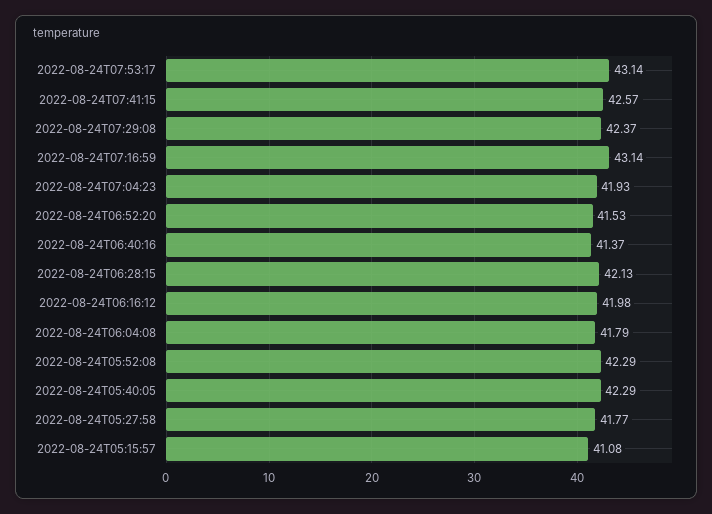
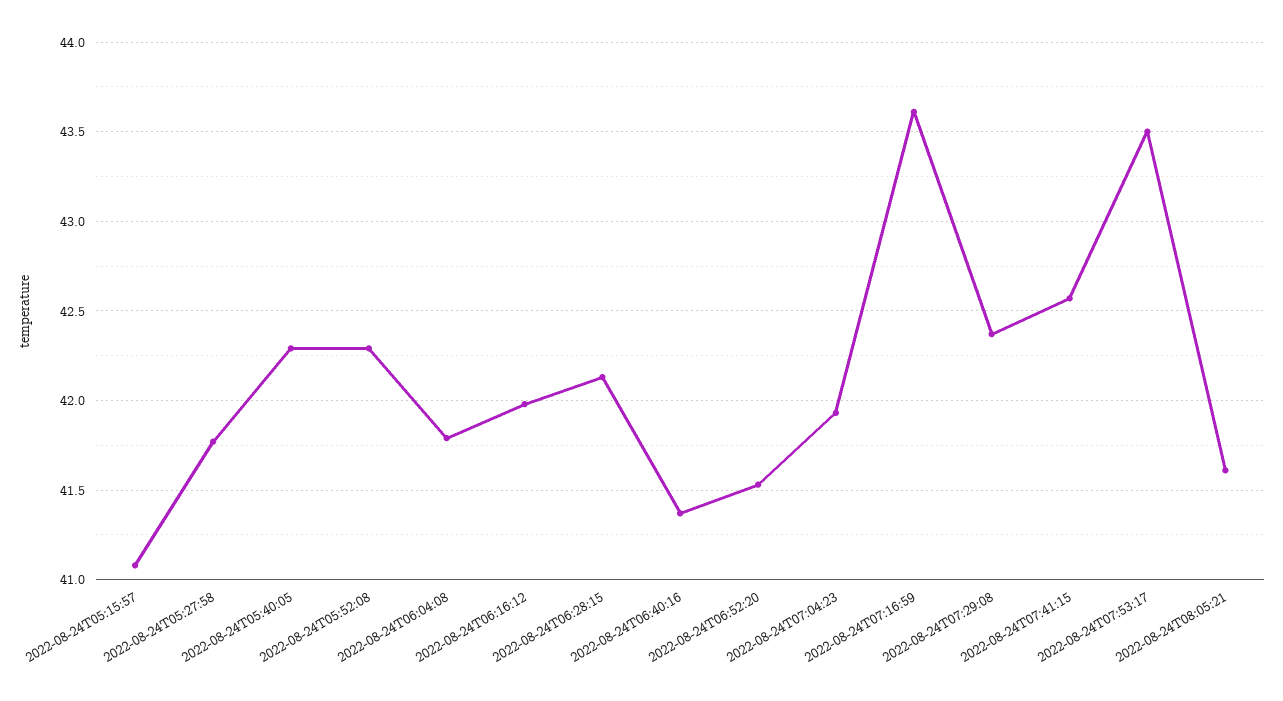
2022-08-24T07:53:17: 43.14 -> 43.5
2022-08-24T07:16:59: 43.14 -> 43.6
2022-08-24T08:05:21: none -> 41.6

